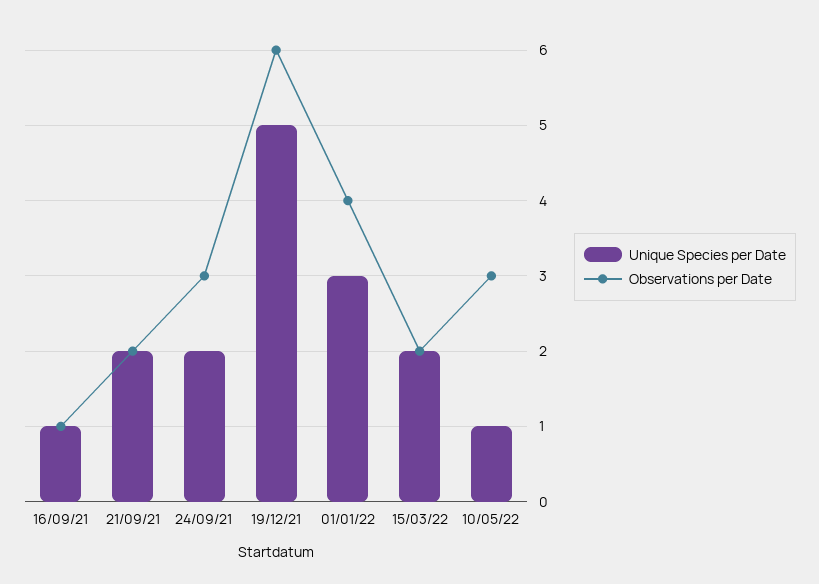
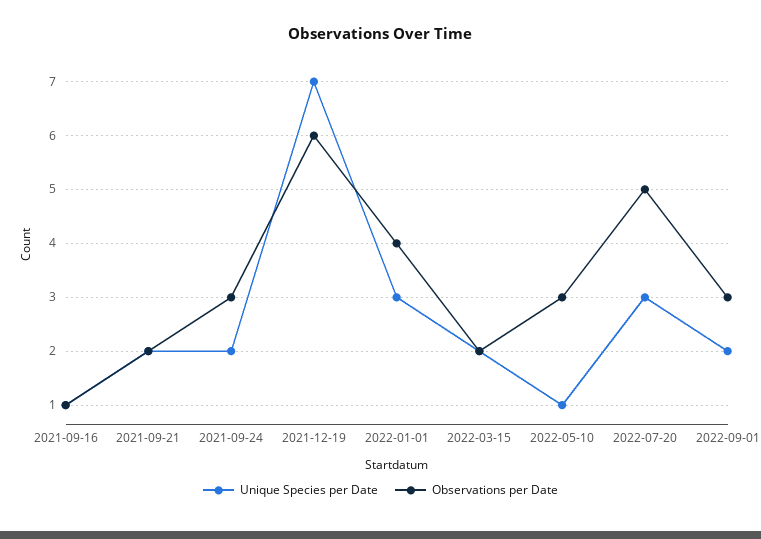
Unique Species per Date, 19/12/21: 5 -> 7
Unique Species per Date, 2022-07-20: none -> 3
Observations per Date, 2022-07-20: none -> 5
Unique Species per Date, 2022-09-01: none -> 2
Observations per Date, 2022-09-01: none -> 3

